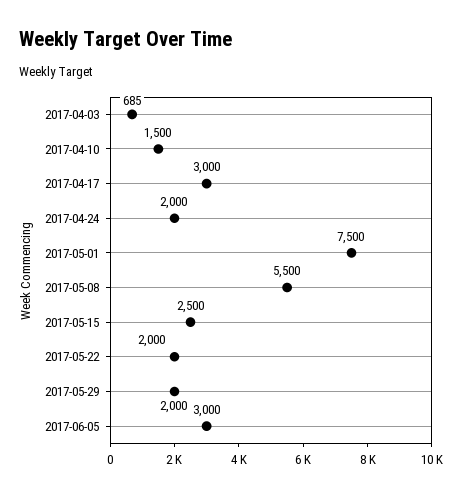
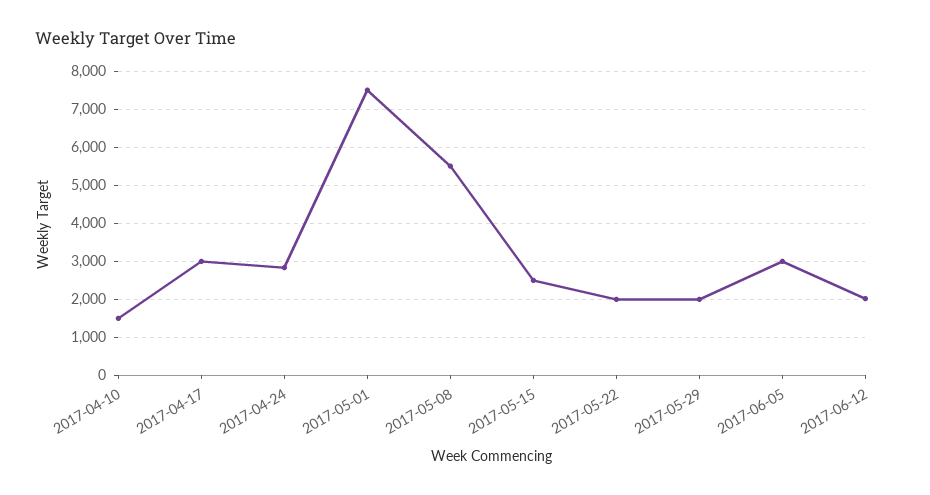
2017-04-03: 685 -> none
2017-04-24: 2000 -> 2800
2017-06-12: none -> 2000

